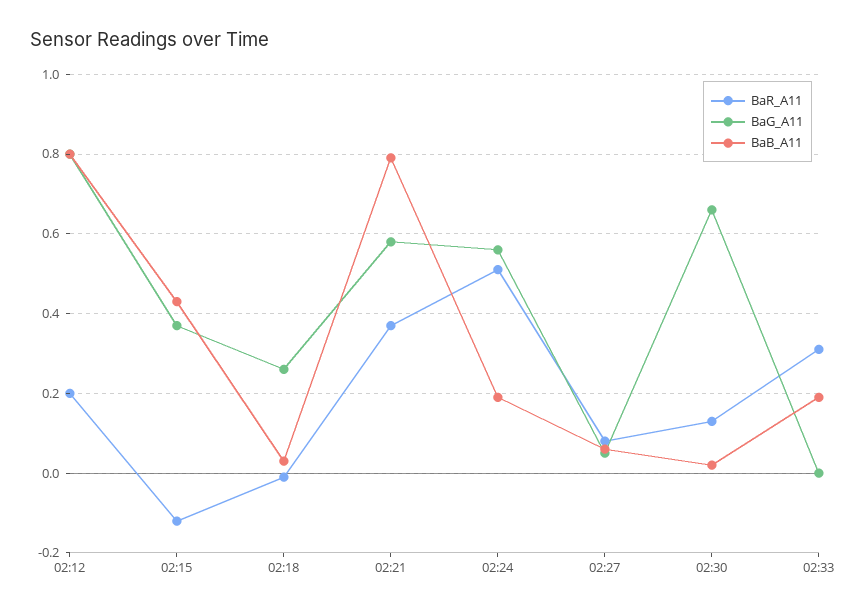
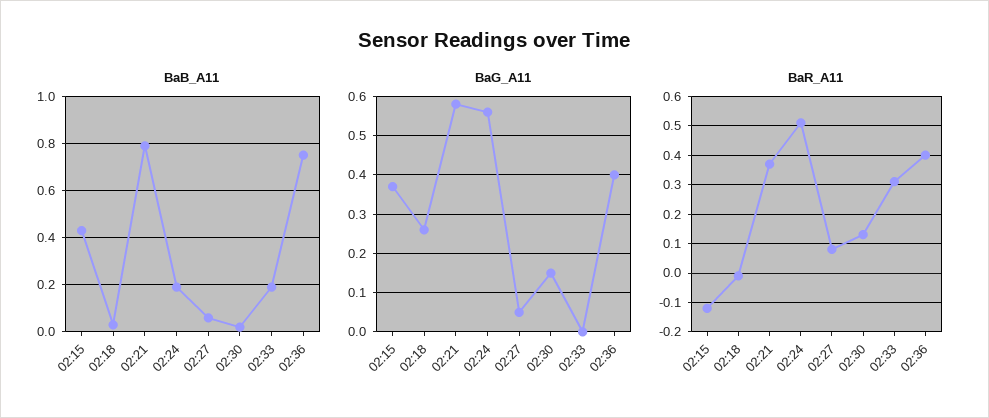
BaR_A11, 02:12: 0.2 -> none
BaG_A11, 02:12: 0.8 -> none
BaB_A11, 02:12: 0.8 -> none
BaG_A11, 02:30: 0.65 -> 0.15
BaB_A11, 02:36: none -> 0.75
BaG_A11, 02:36: none -> 0.4
BaR_A11, 02:36: none -> 0.4

